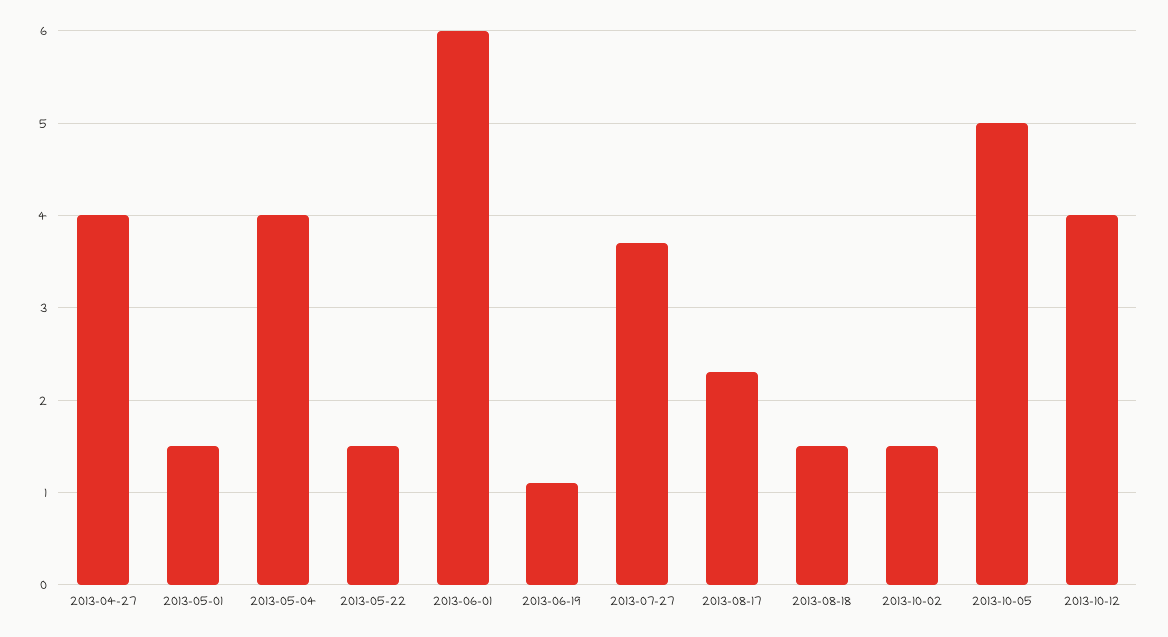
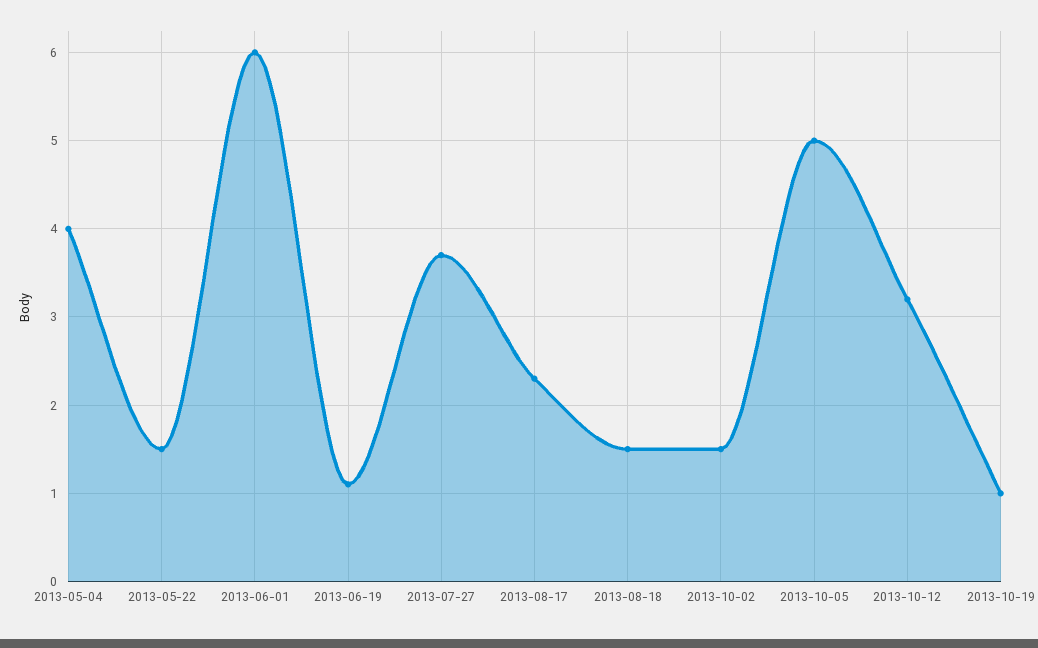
2013-04-27: 4 -> none
2013-05-01: 1.5 -> none
2013-10-12: 4 -> 3.2
2013-10-19: none -> 1

